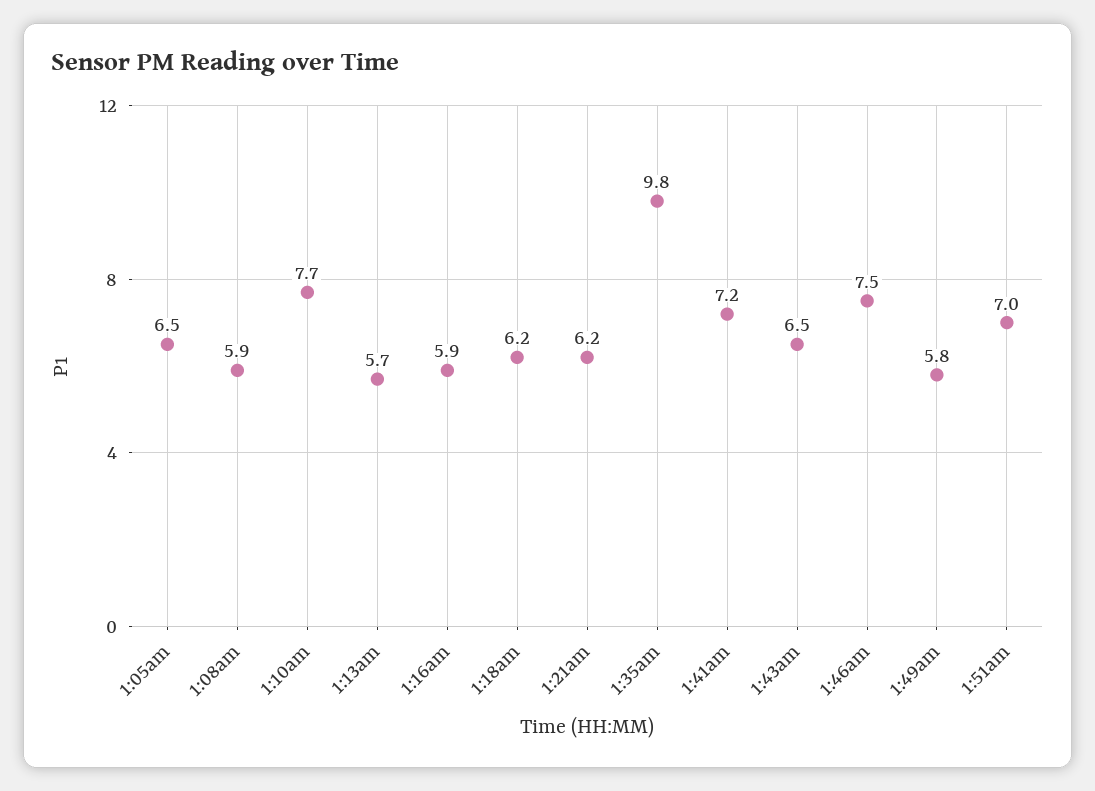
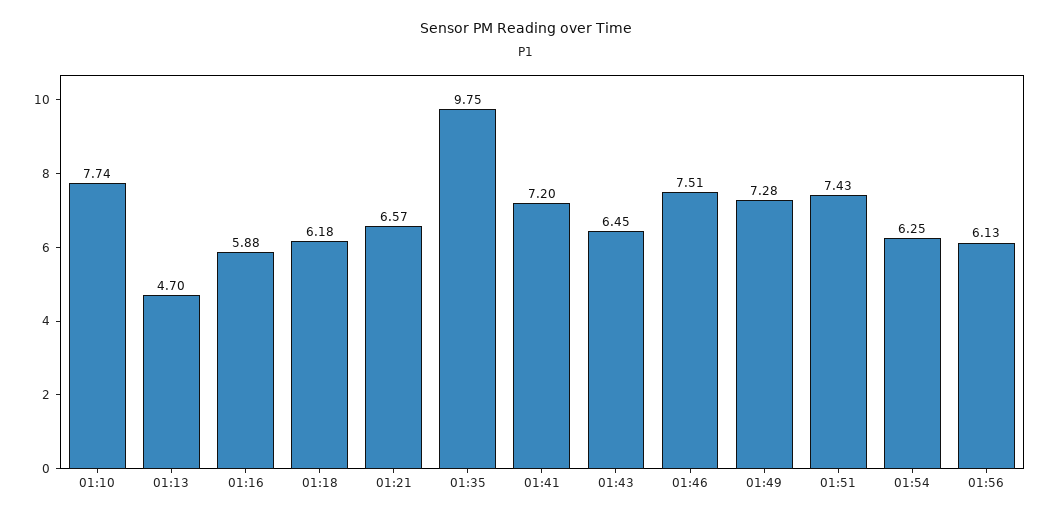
1:05am: 6.5 -> none
1:08am: 5.9 -> none
1:13am: 5.7 -> 4.7
1:21am: 6.2 -> 6.57
1:49am: 5.8 -> 7.28
1:51am: 7 -> 7.43
01:54: none -> 6.25
01:56: none -> 6.13

